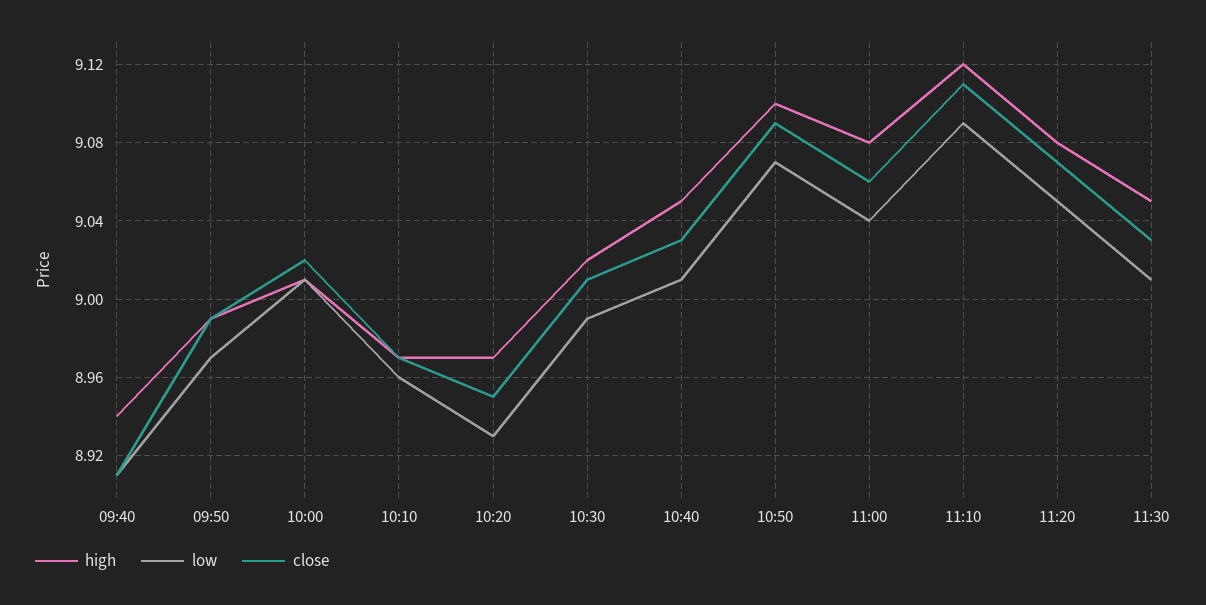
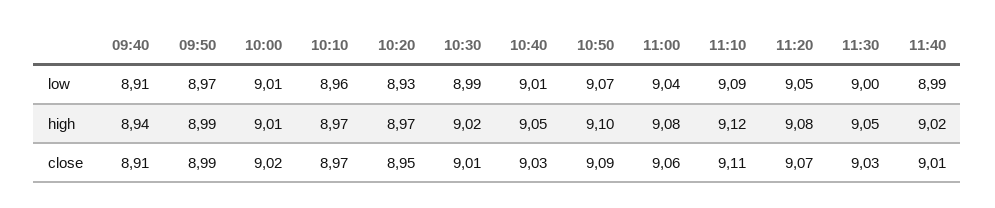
low, 11:30: 9.01 -> 9
low, 11:40: none -> 8.99
high, 11:40: none -> 9.02
close, 11:40: none -> 9.01

